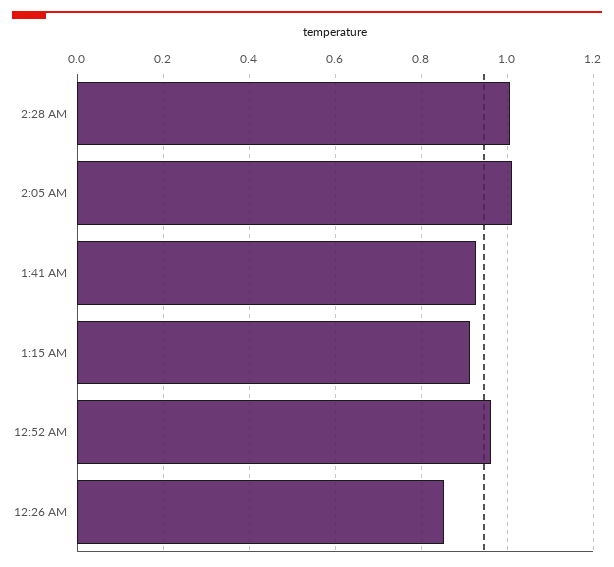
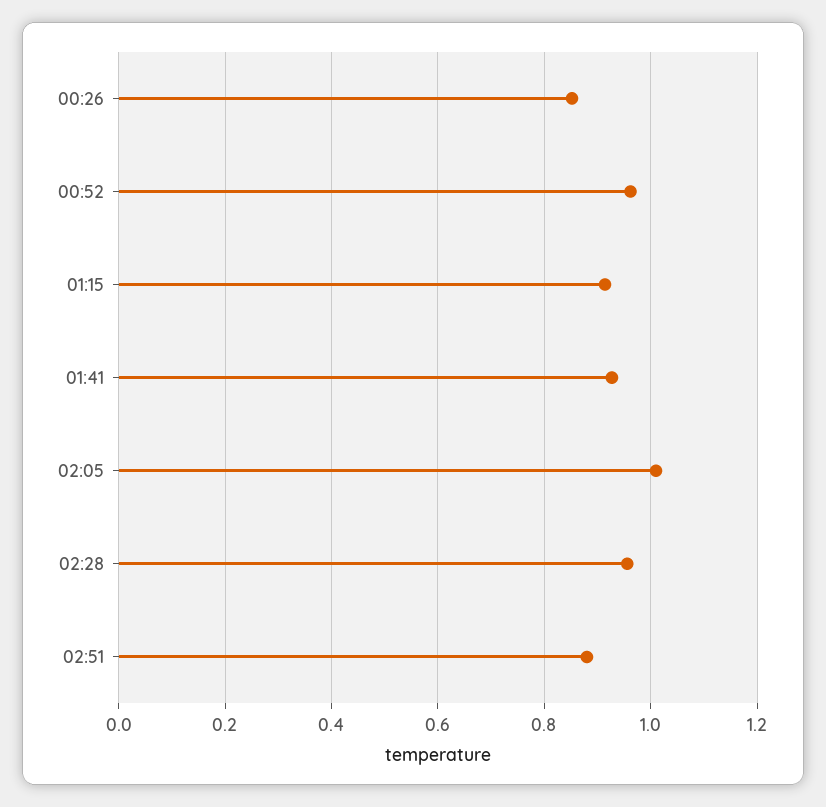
2:28 AM: 1 -> 0.96
02:51: none -> 0.88

